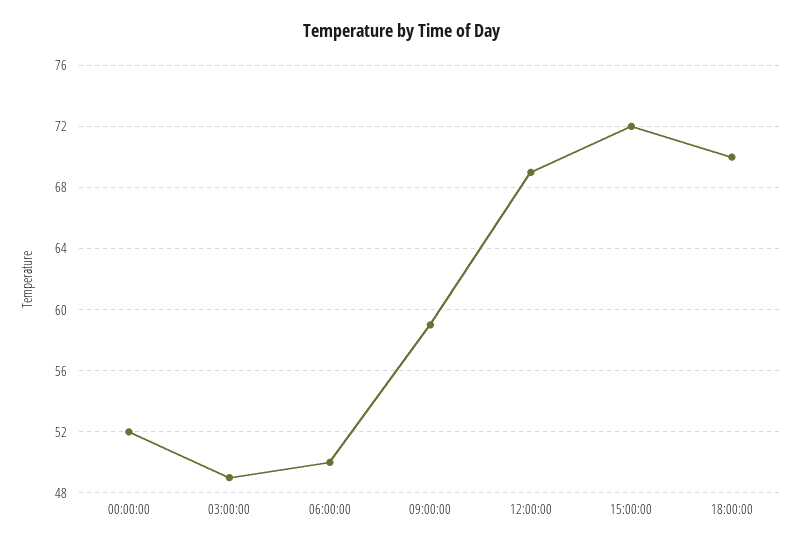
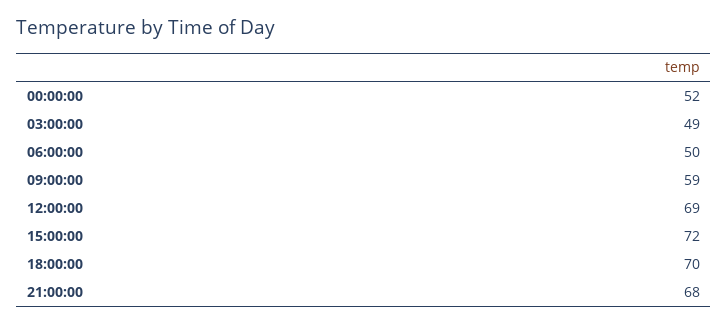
21:00:00: none -> 68

